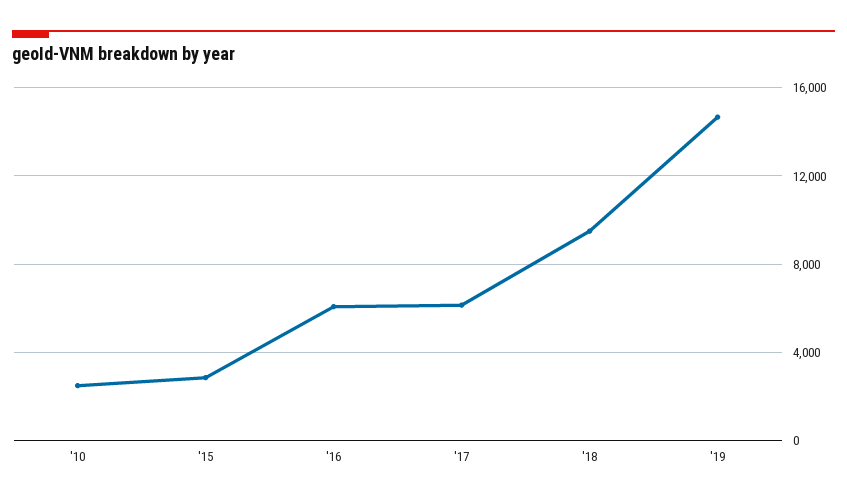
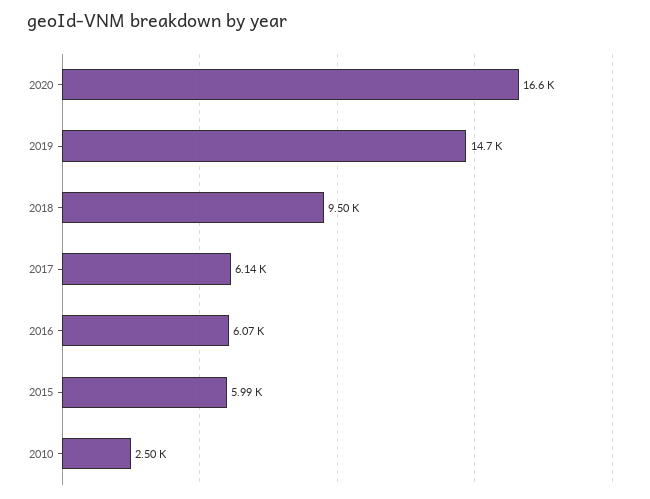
'15: 3000 -> 5990
2020: none -> 16600

